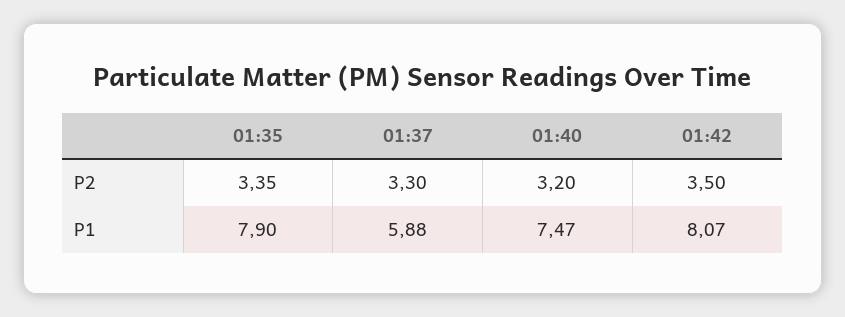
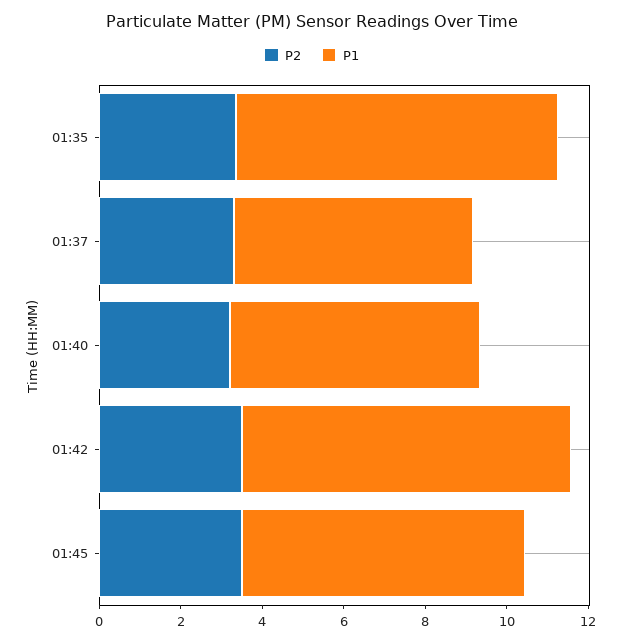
P1, 01:40: 7.47 -> 6
P2, 01:45: none -> 3.5
P1, 01:45: none -> 7

